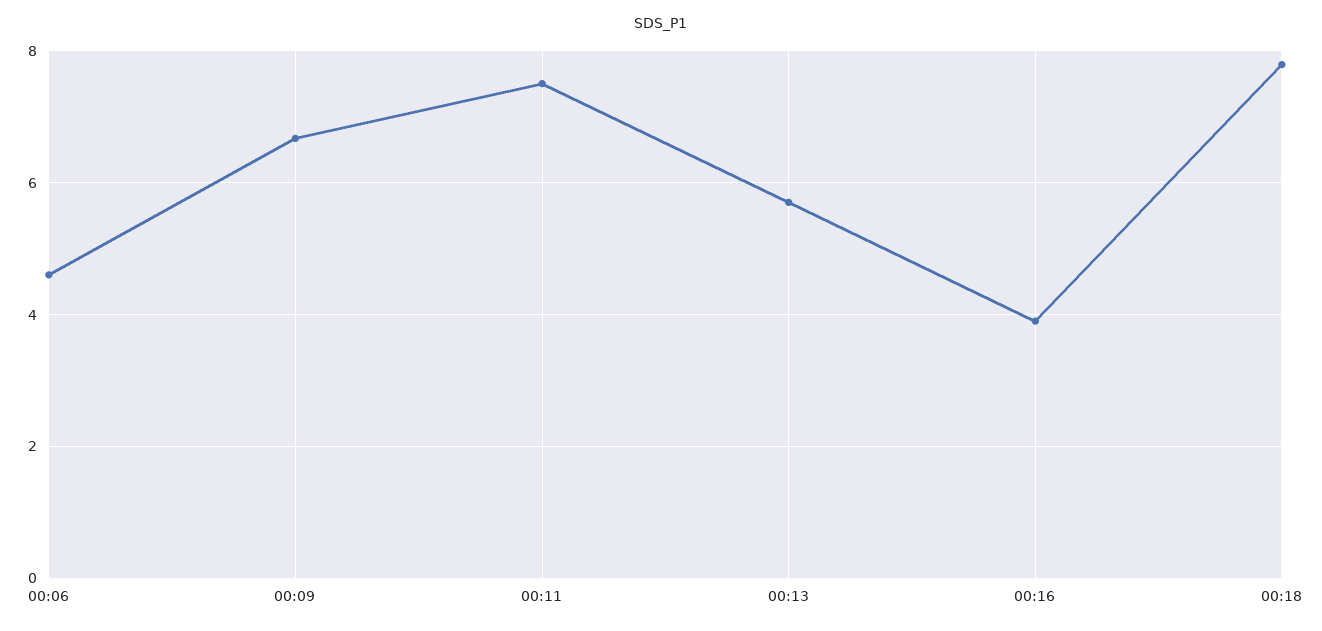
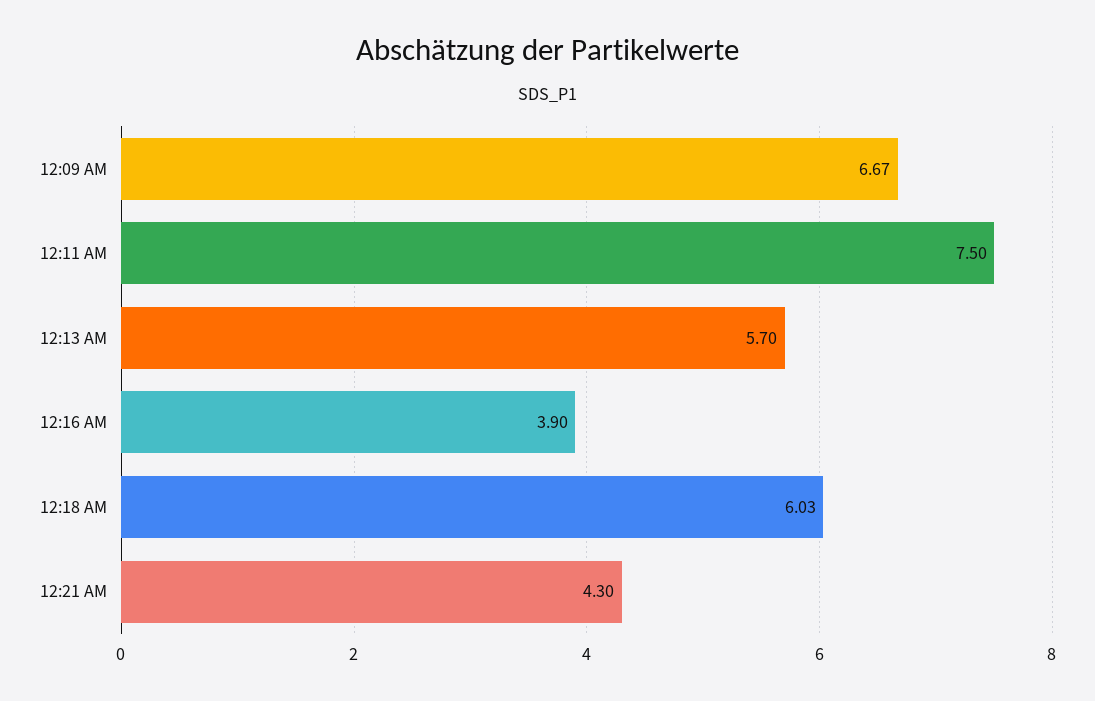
00:06: 4.6 -> none
00:18: 7.8 -> 6.03
12:21 AM: none -> 4.3

